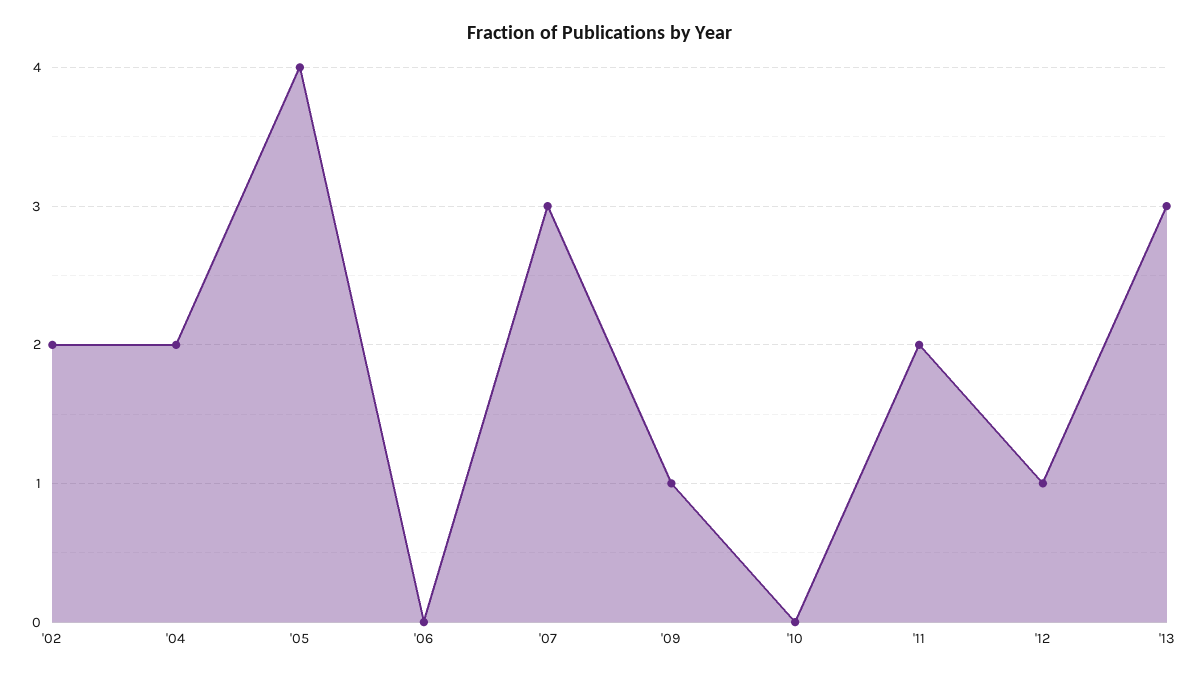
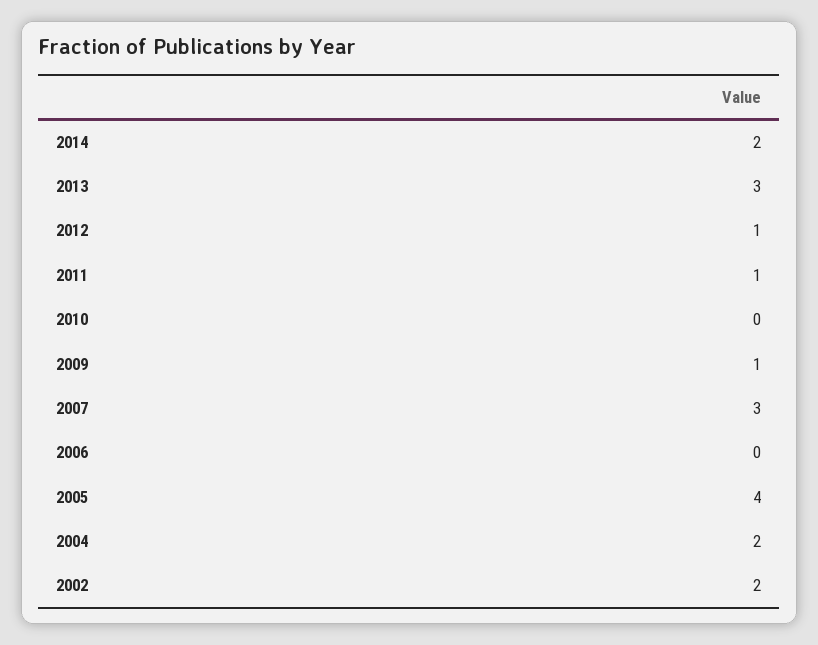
'11: 2 -> 1
2014: none -> 2

